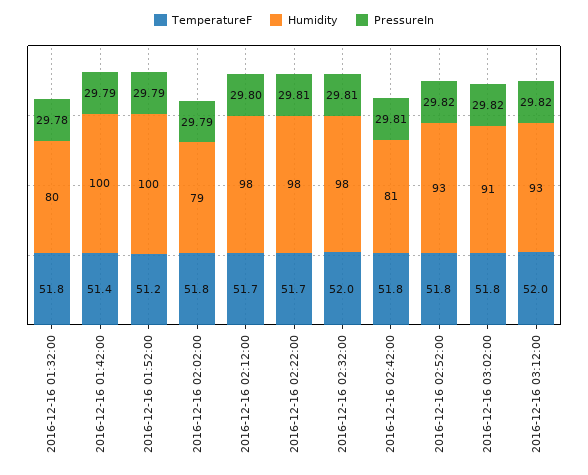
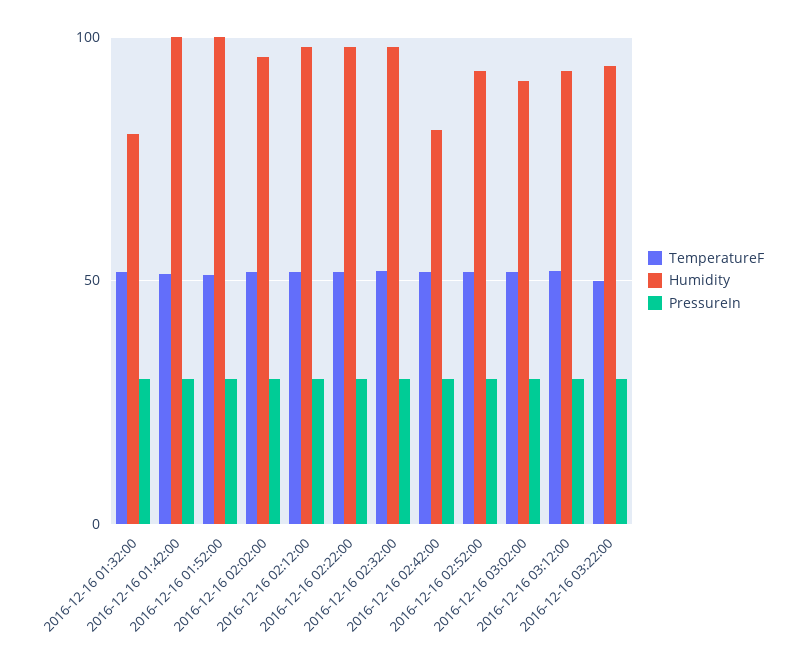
Humidity, 2016-12-16 02:02:00: 79 -> 95
TemperatureF, 2016-12-16 03:22:00: none -> 50
Humidity, 2016-12-16 03:22:00: none -> 95
PressureIn, 2016-12-16 03:22:00: none -> 30

